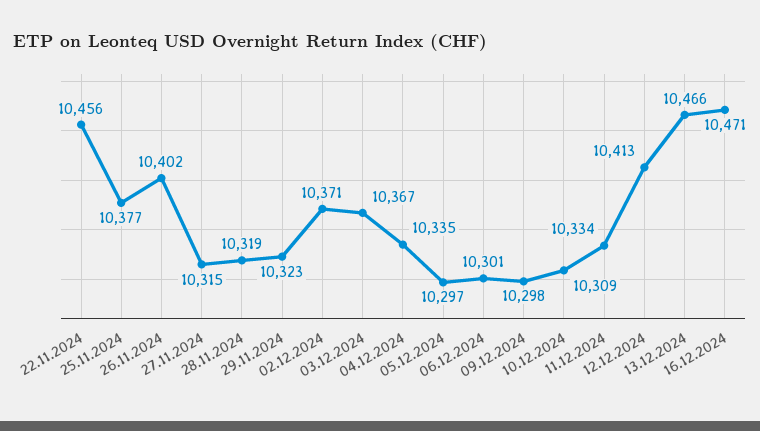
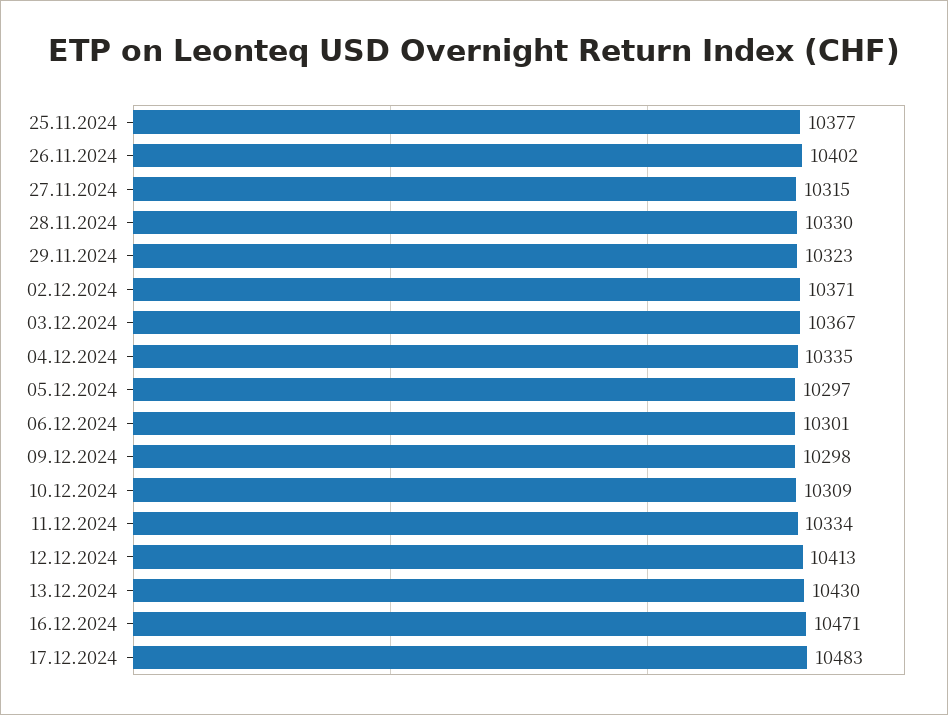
22.11.2024: 10456 -> none
28.11.2024: 10319 -> 10330
13.12.2024: 10466 -> 10430
17.12.2024: none -> 10483

